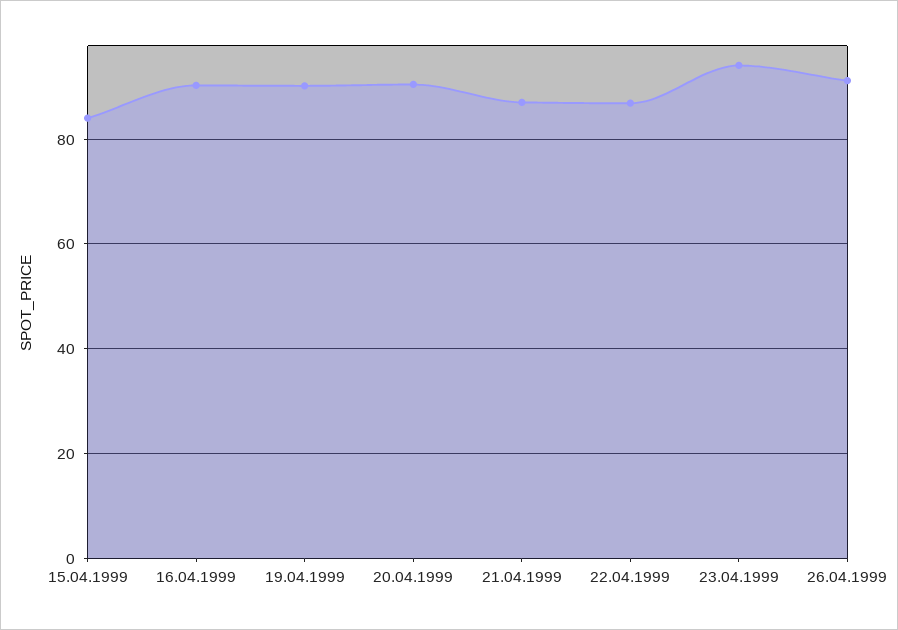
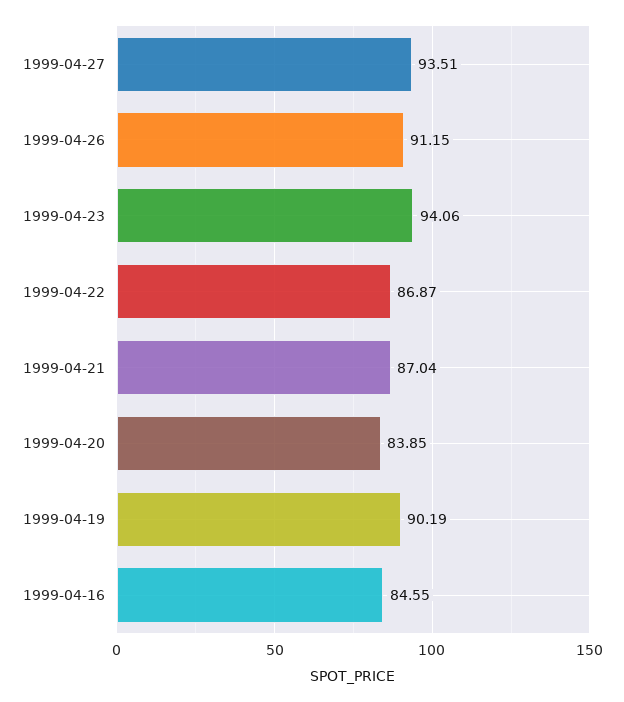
15.04.1999: 84 -> none
16.04.1999: 90 -> 84.55
20.04.1999: 90 -> 83.85
1999-04-27: none -> 93.51

